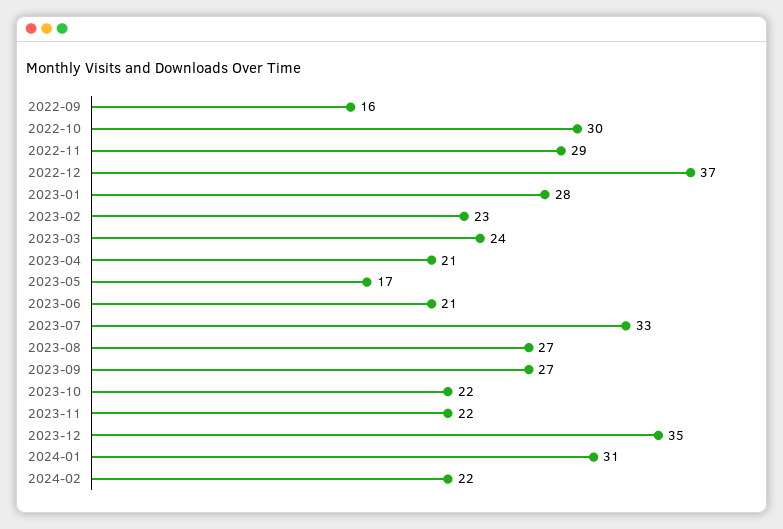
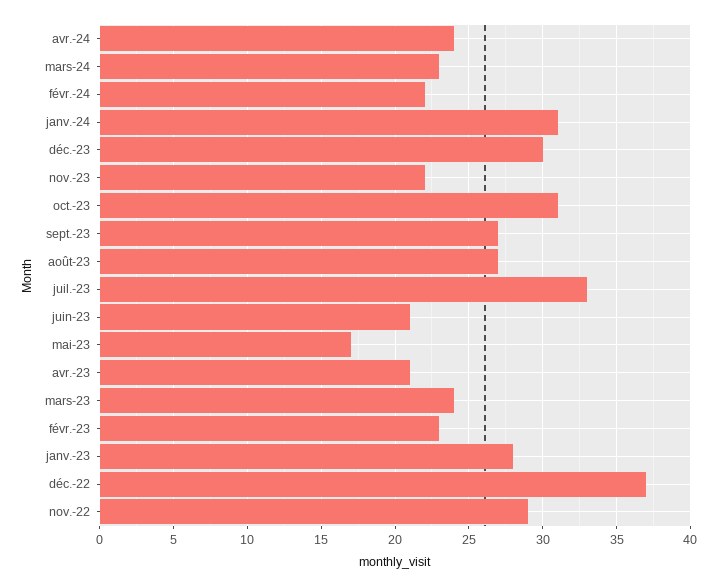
2022-09: 16 -> none
2022-10: 30 -> none
2023-10: 22 -> 31
2023-12: 35 -> 30
avr.-24: none -> 24
mars-24: none -> 23

